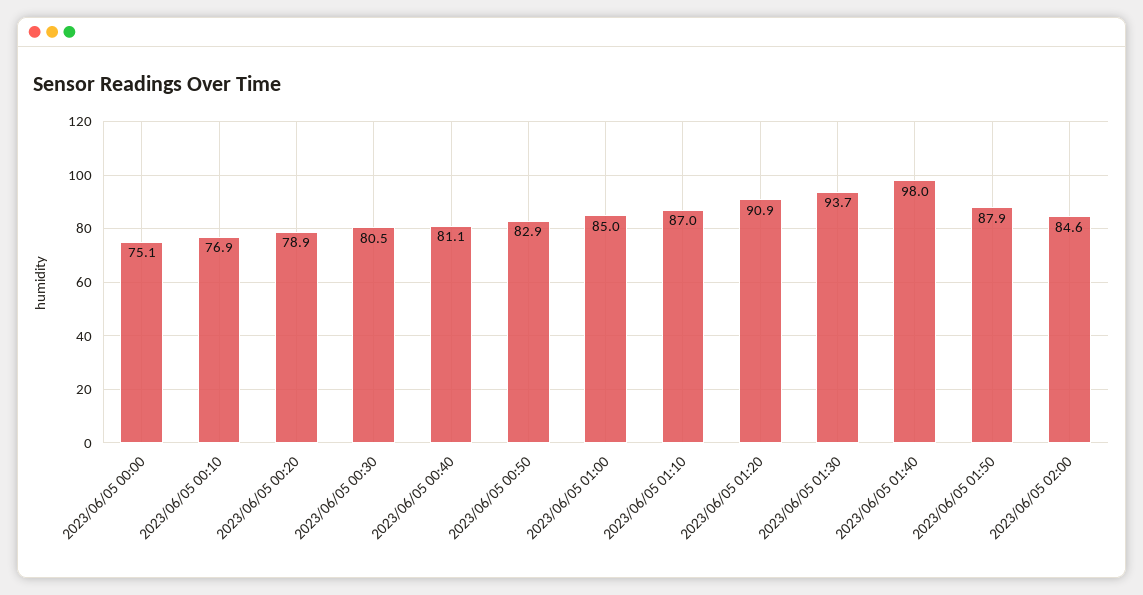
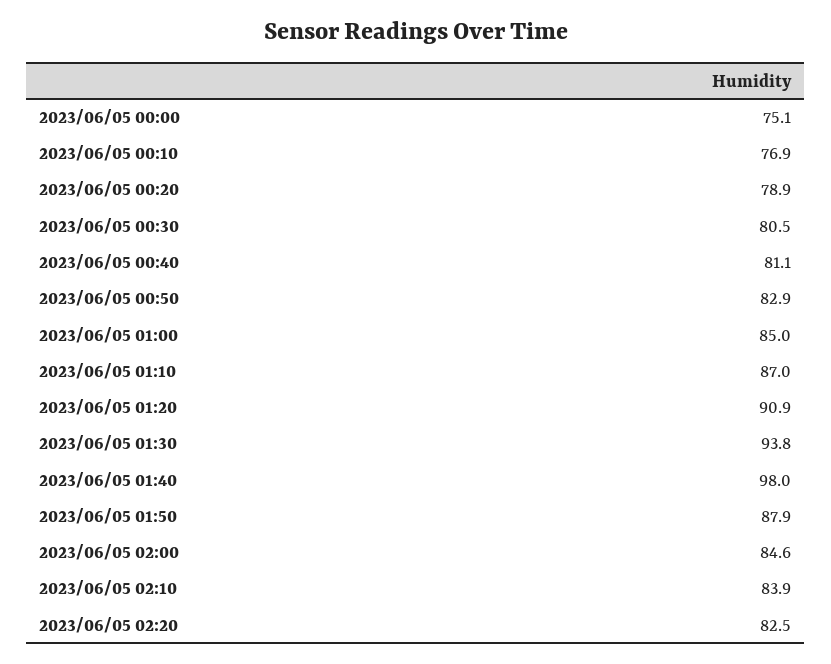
2023/06/05 01:30: 93.7 -> 93.8
2023/06/05 02:10: none -> 83.9
2023/06/05 02:20: none -> 82.5

